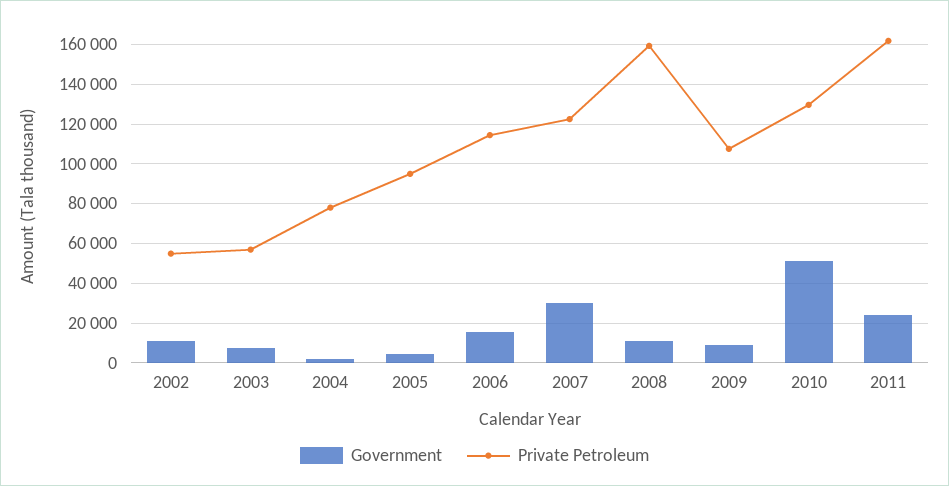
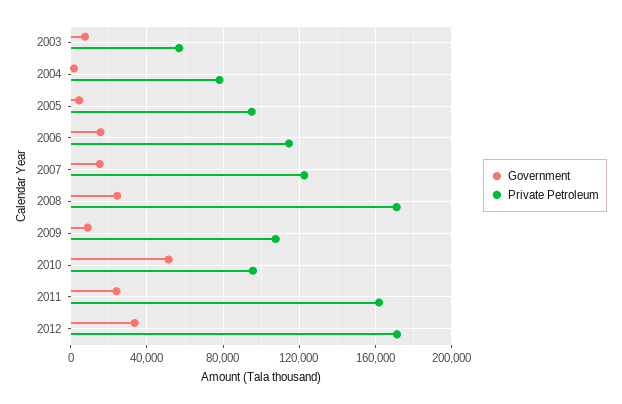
Government, 2002: 10000 -> none
Private Petroleum, 2002: 55000 -> none
Government, 2007: 30000 -> 15000
Government, 2008: 10000 -> 25000
Private Petroleum, 2008: 160000 -> 170000
Private Petroleum, 2010: 130000 -> 95000
Government, 2012: none -> 35000
Private Petroleum, 2012: none -> 170000

